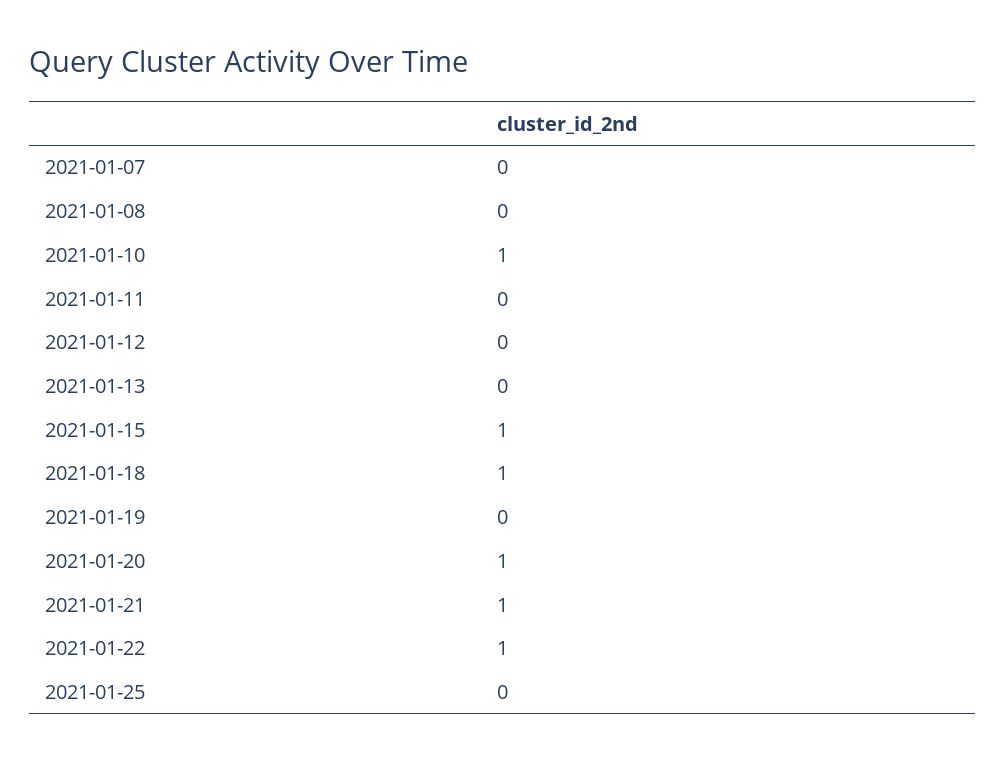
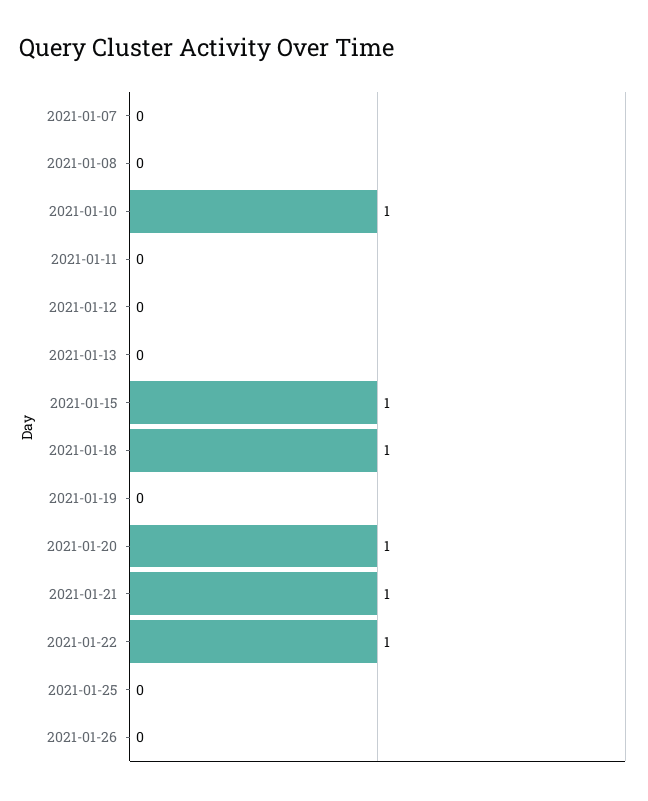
2021-01-26: none -> 0

